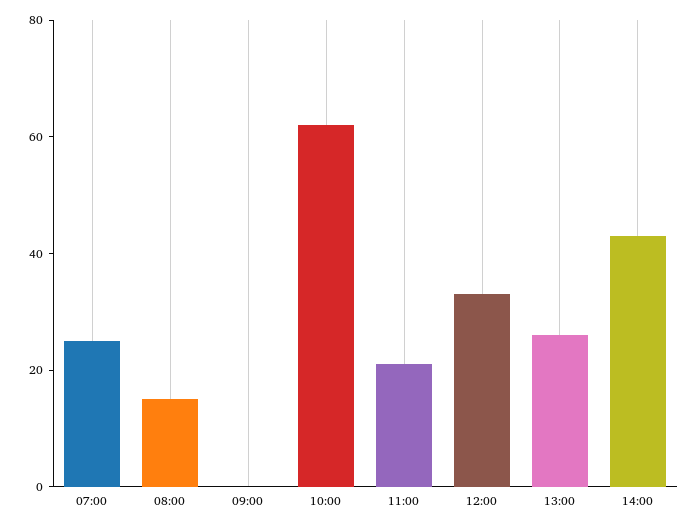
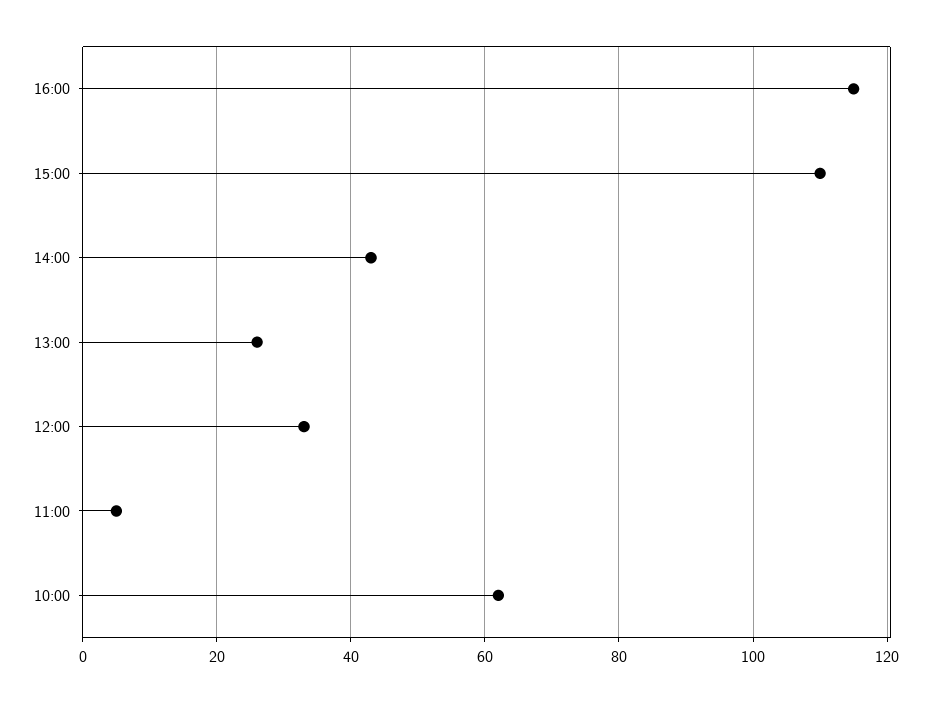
07:00: 25 -> none
08:00: 15 -> none
09:00: 0 -> none
11:00: 20 -> 5
16:00: none -> 115
15:00: none -> 110

